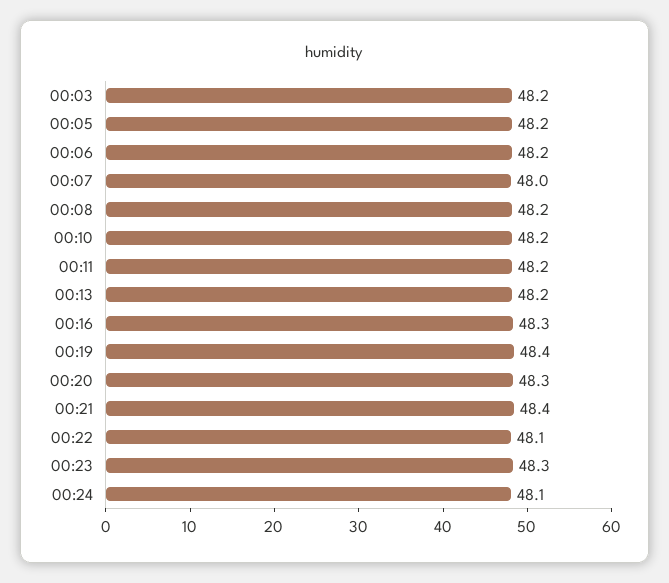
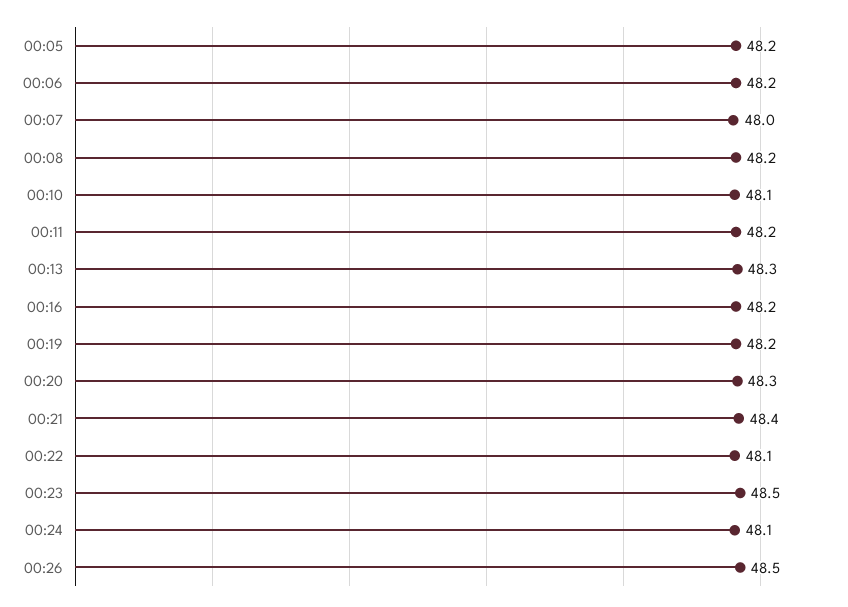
00:03: 48.2 -> none
00:10: 48.2 -> 48.1
00:13: 48.2 -> 48.3
00:16: 48.3 -> 48.2
00:19: 48.4 -> 48.2
00:23: 48.3 -> 48.5
00:26: none -> 48.5

